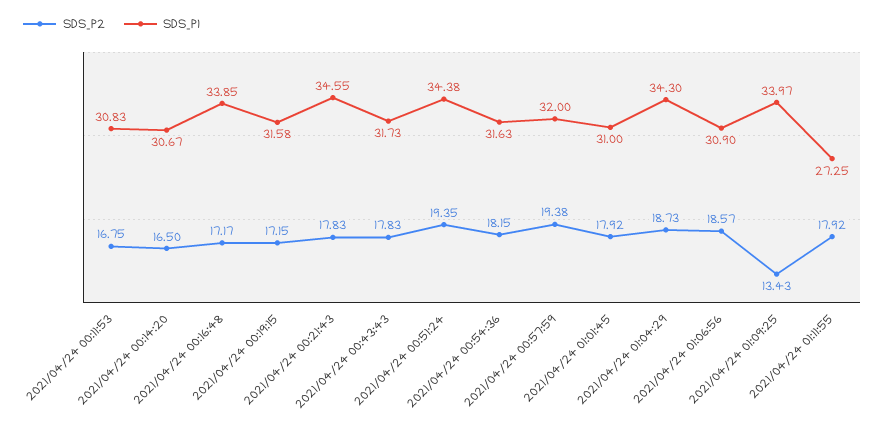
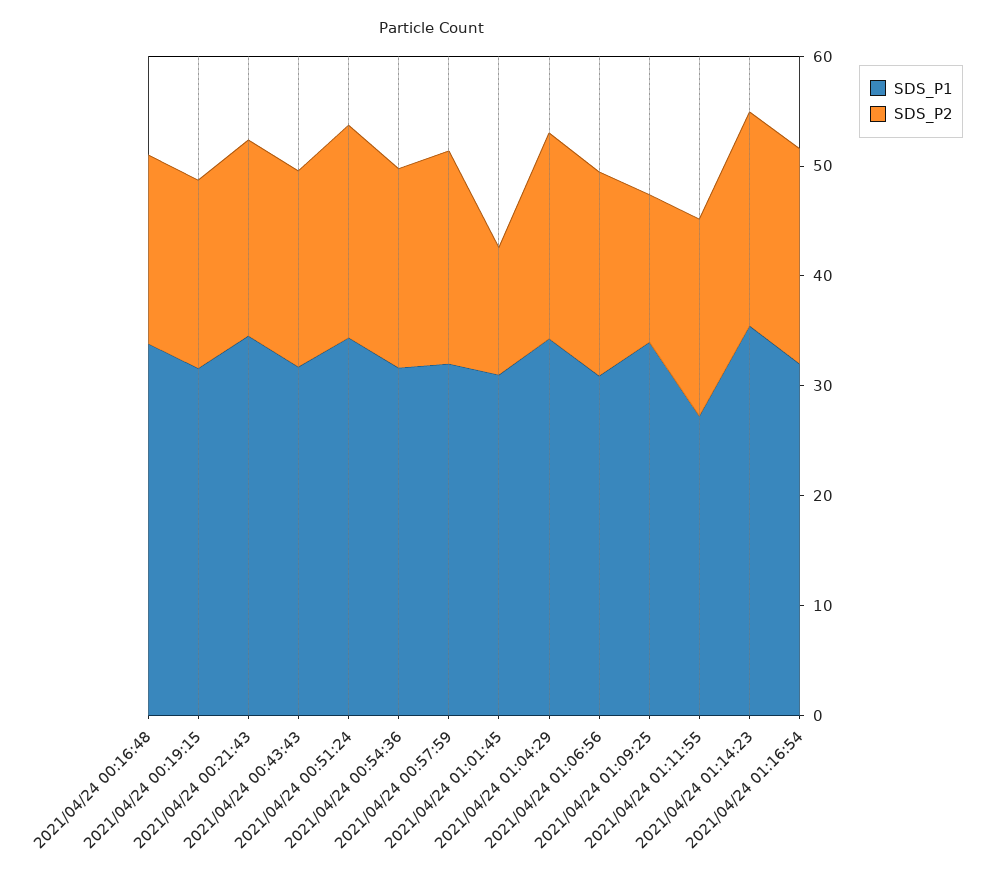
SDS_P2, 2021/04/24 00:11:53: 16.75 -> none
SDS_P1, 2021/04/24 00:11:53: 30.83 -> none
SDS_P2, 2021/04/24 00:14:20: 16.5 -> none
SDS_P1, 2021/04/24 00:14:20: 30.67 -> none
SDS_P2, 2021/04/24 01:01:45: 17.92 -> 12
SDS_P1, 2021/04/24 01:14:23: none -> 36
SDS_P2, 2021/04/24 01:14:23: none -> 20
SDS_P1, 2021/04/24 01:16:54: none -> 32
SDS_P2, 2021/04/24 01:16:54: none -> 20

